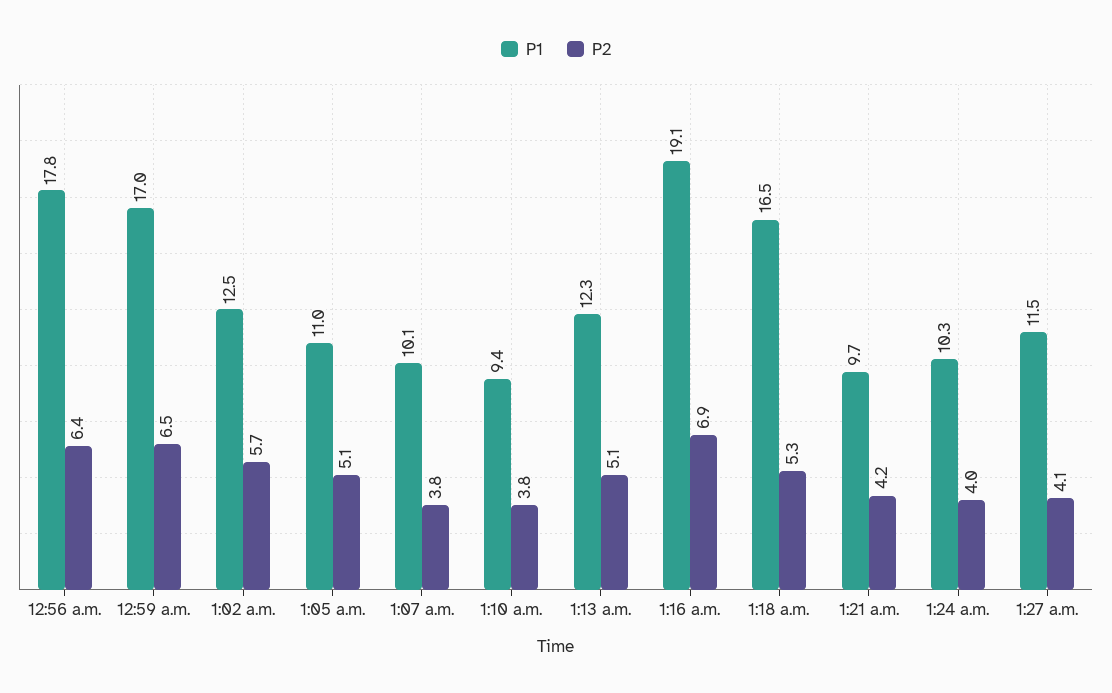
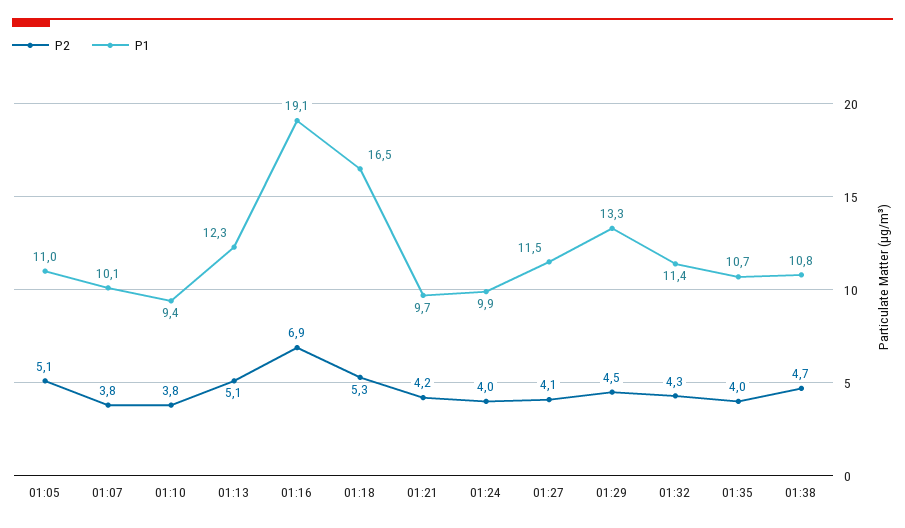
P1, 12:56 a.m.: 17.8 -> none
P2, 12:56 a.m.: 6.4 -> none
P1, 12:59 a.m.: 17 -> none
P2, 12:59 a.m.: 6.5 -> none
P1, 1:02 a.m.: 12.5 -> none
P2, 1:02 a.m.: 5.7 -> none
P1, 1:24 a.m.: 10.3 -> 9.9
P2, 01:29: none -> 4.5
P1, 01:29: none -> 13.3
P2, 01:32: none -> 4.3
P1, 01:32: none -> 11.4
P2, 01:35: none -> 4
P1, 01:35: none -> 10.7
P2, 01:38: none -> 4.7
P1, 01:38: none -> 10.8

